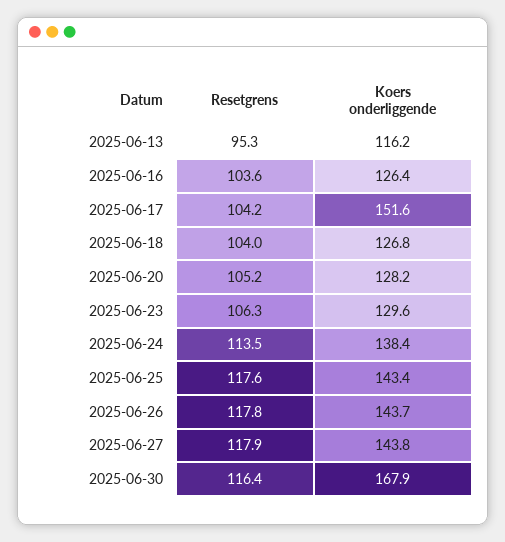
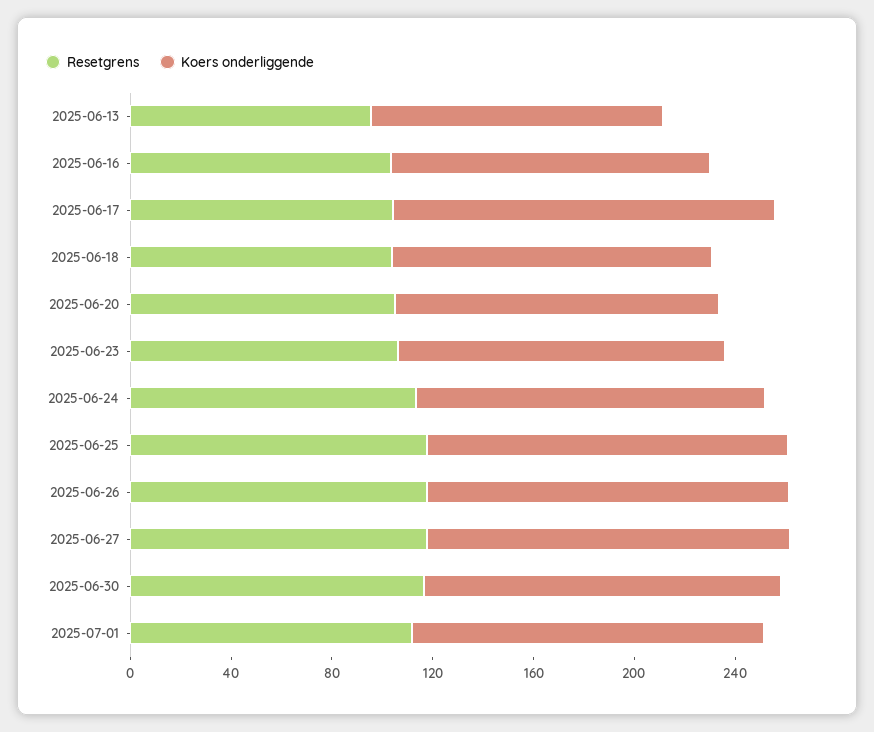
Koers onderliggende, 2025-06-30: 167.9 -> 140
Resetgrens, 2025-07-01: none -> 110
Koers onderliggende, 2025-07-01: none -> 140

